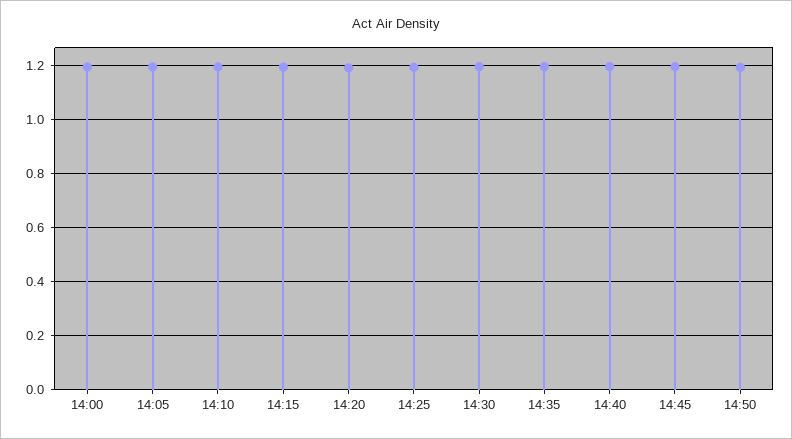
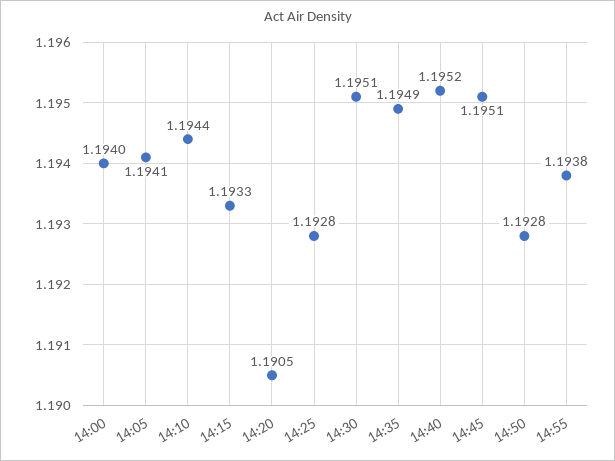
14:55: none -> 1.1938

